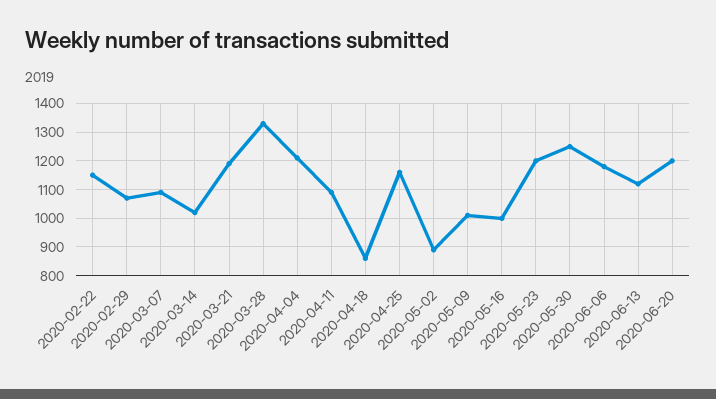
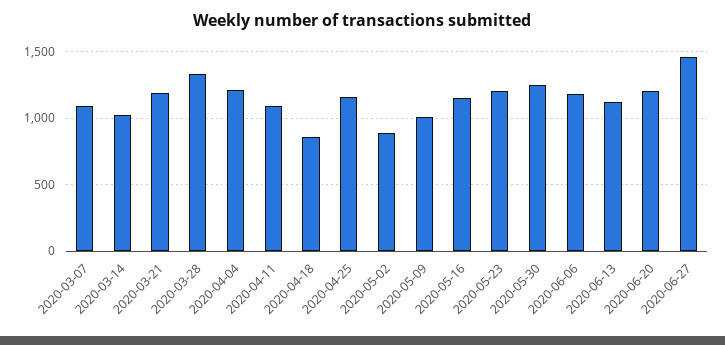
2020-02-22: 1150 -> none
2020-02-29: 1075 -> none
2020-05-16: 1000 -> 1150
2020-06-27: none -> 1450

